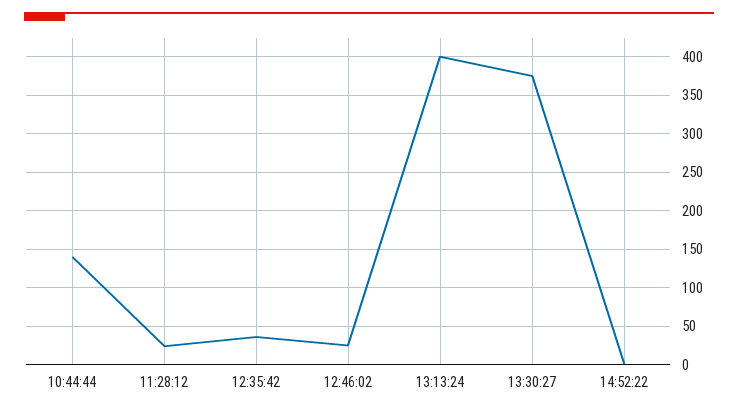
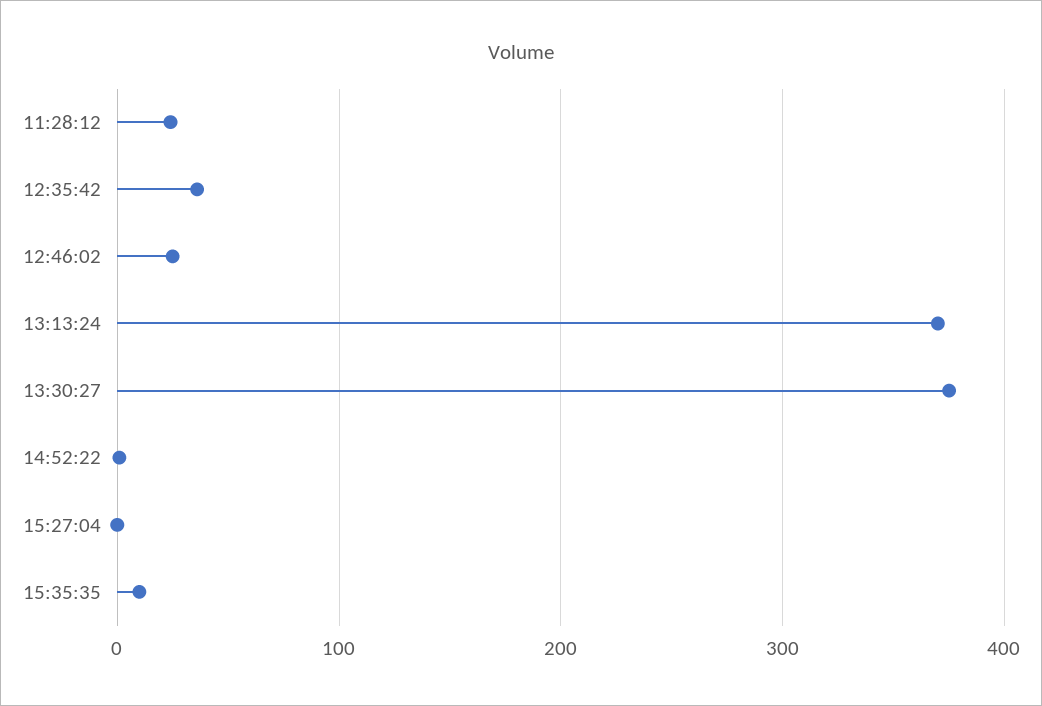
10:44:44: 140 -> none
13:13:24: 400 -> 370
15:27:04: none -> 0
15:35:35: none -> 10

